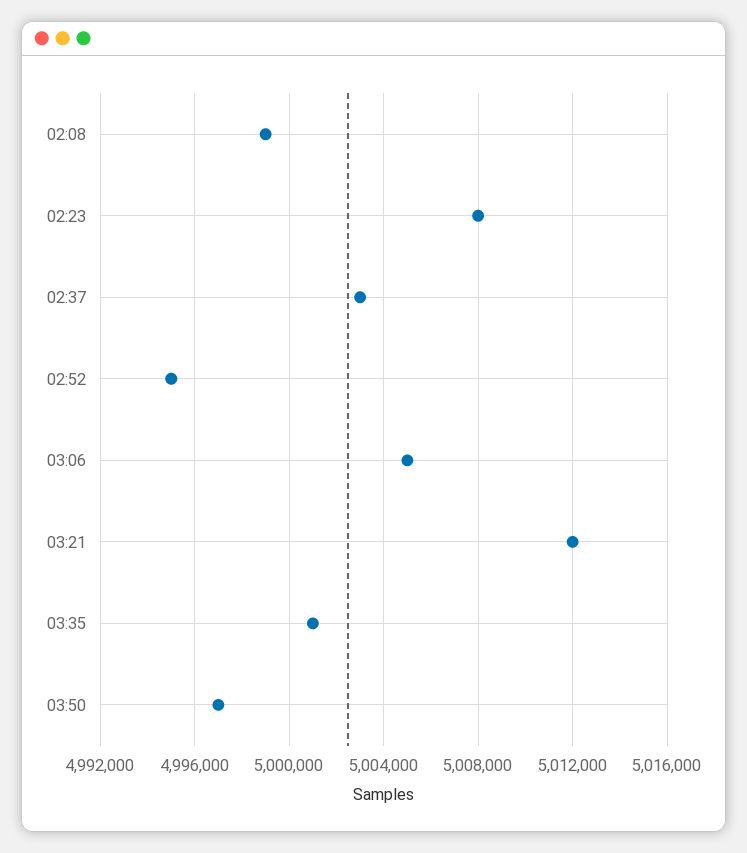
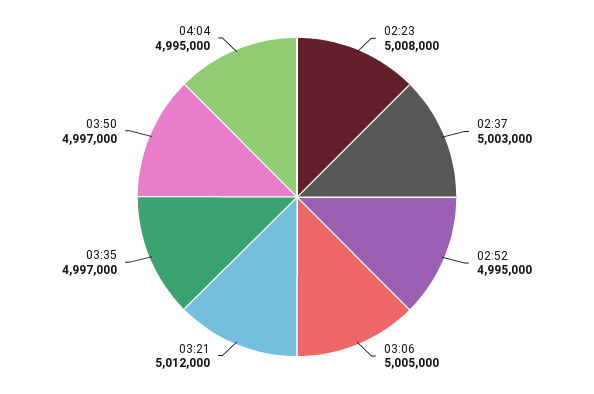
02:08: 4999000 -> none
03:35: 5001000 -> 4997000
04:04: none -> 4995000

